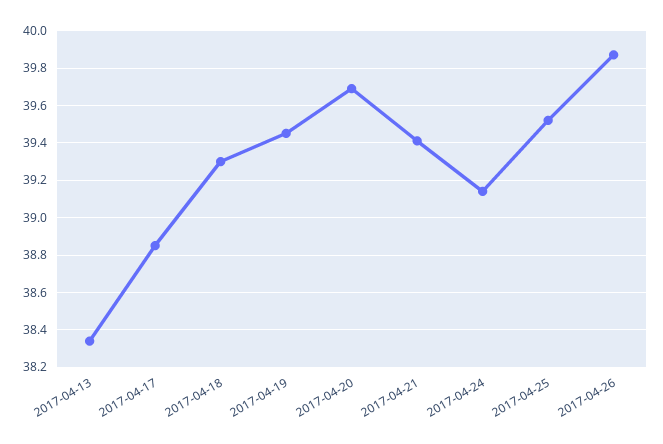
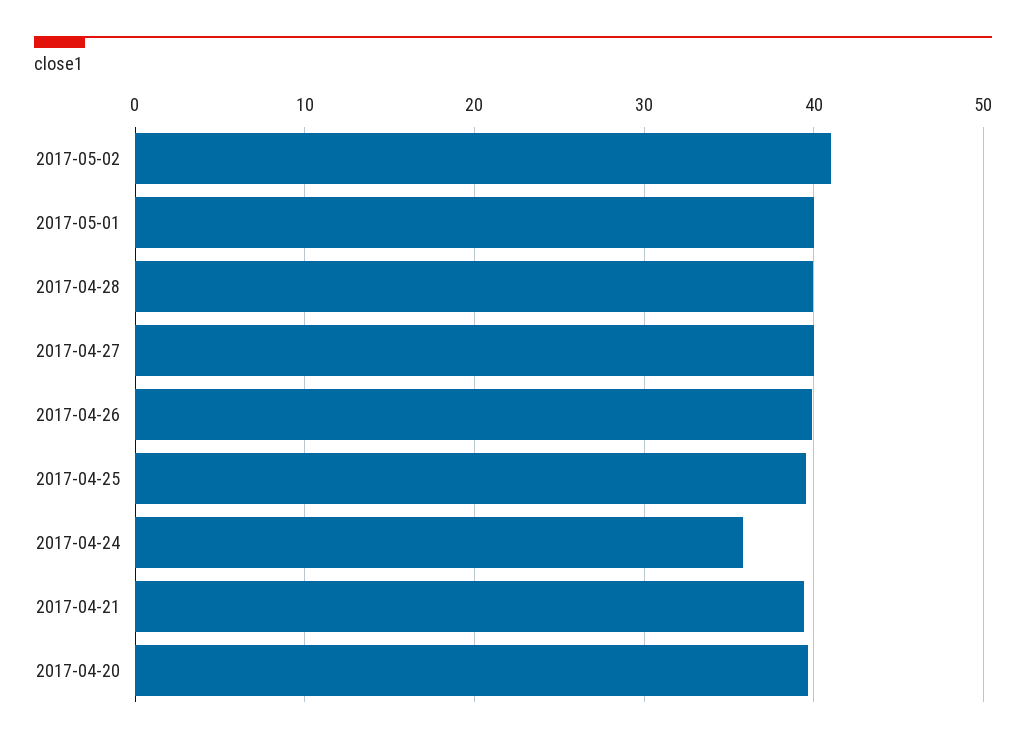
2017-04-13: 38.35 -> none
2017-04-17: 38.85 -> none
2017-04-18: 39.3 -> none
2017-04-19: 39.45 -> none
2017-04-24: 39.15 -> 36
2017-05-02: none -> 41
2017-05-01: none -> 40
2017-04-28: none -> 40
2017-04-27: none -> 40

